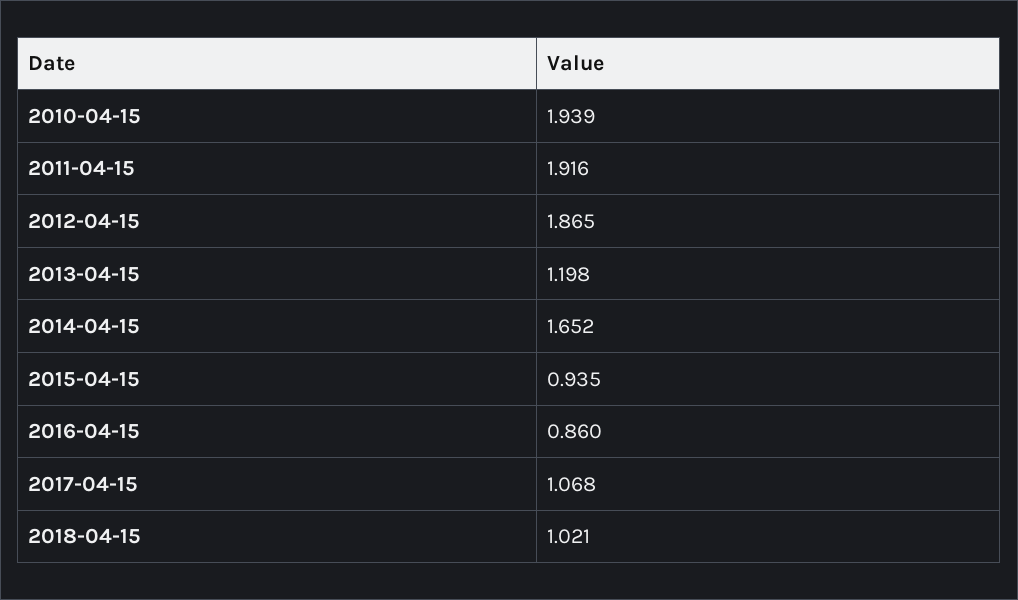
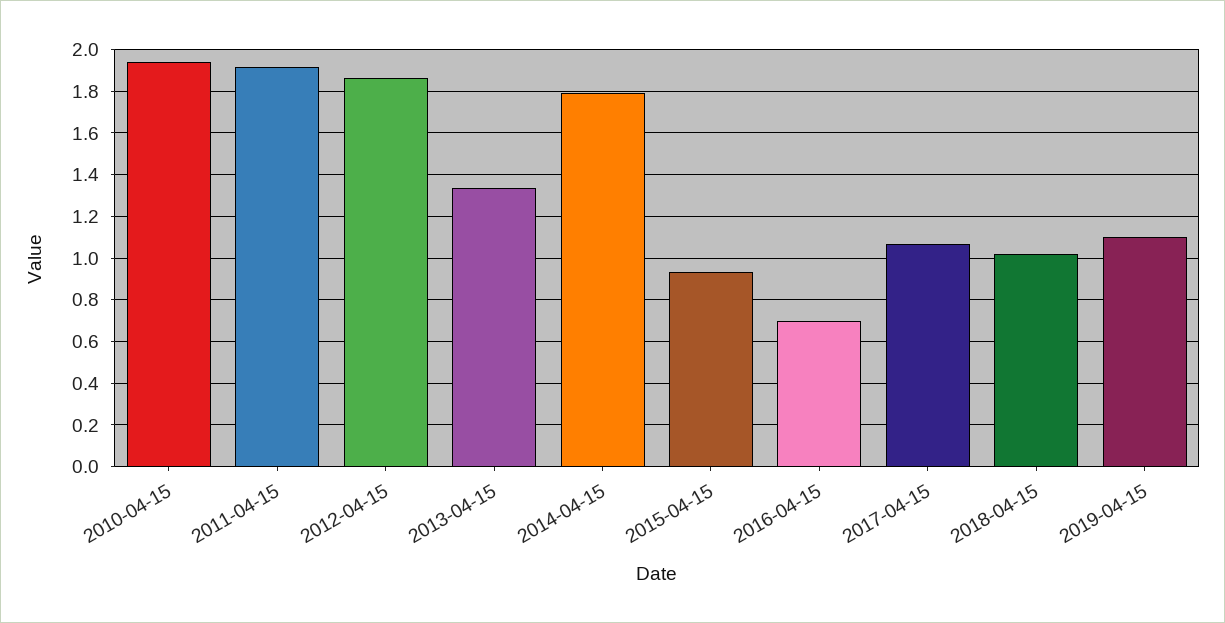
2013-04-15: 1.198 -> 1.35
2014-04-15: 1.652 -> 1.8
2016-04-15: 0.86 -> 0.7
2019-04-15: none -> 1.1

